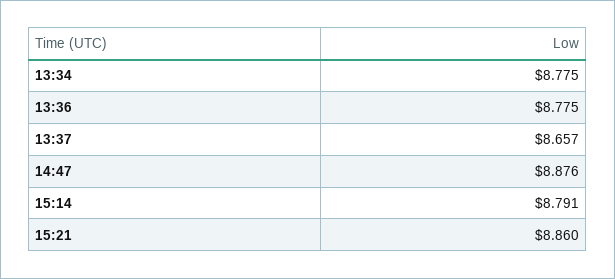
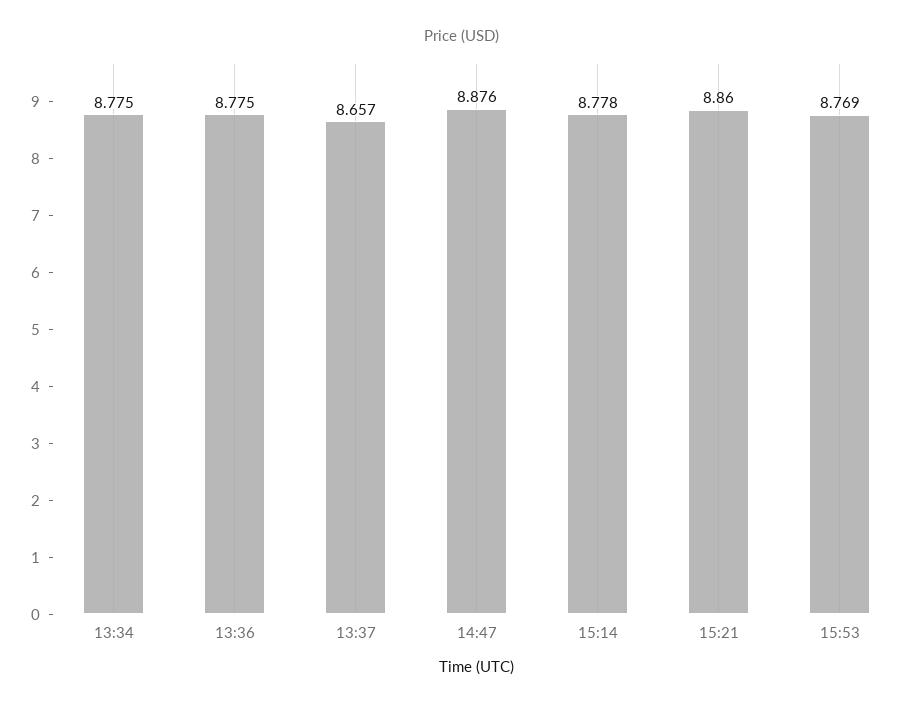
15:14: 8.791 -> 8.778
15:53: none -> 8.769

